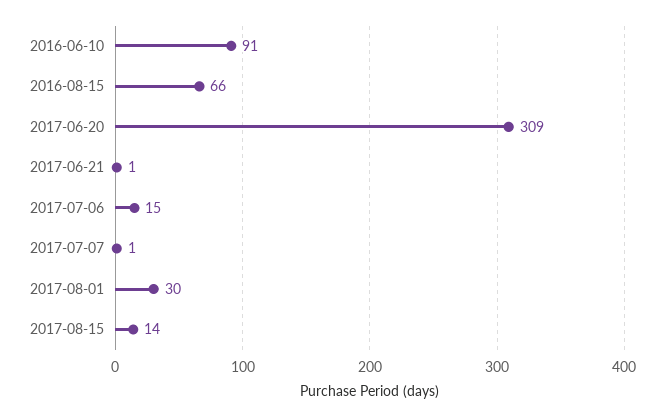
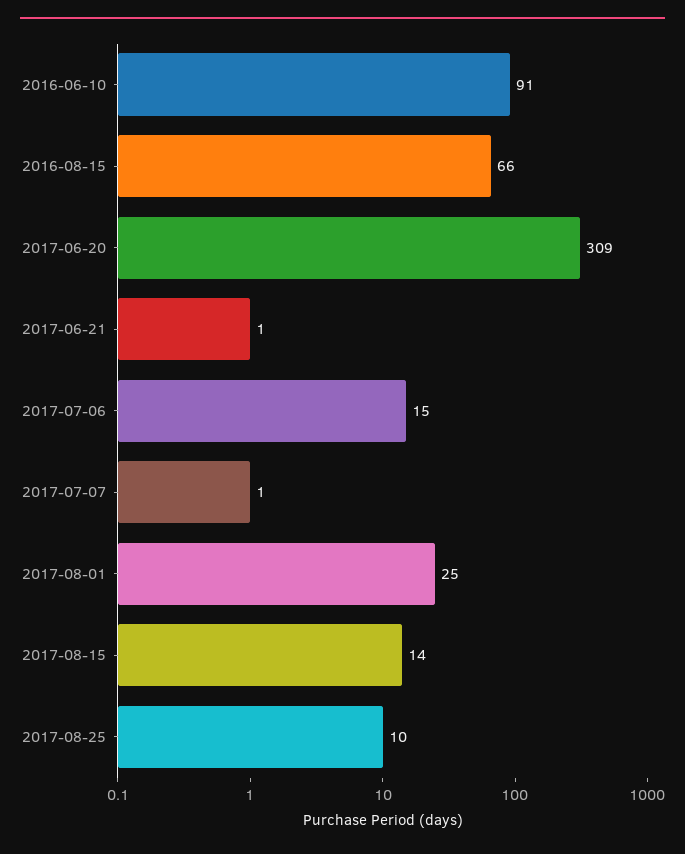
2017-08-01: 30 -> 25
2017-08-25: none -> 10

